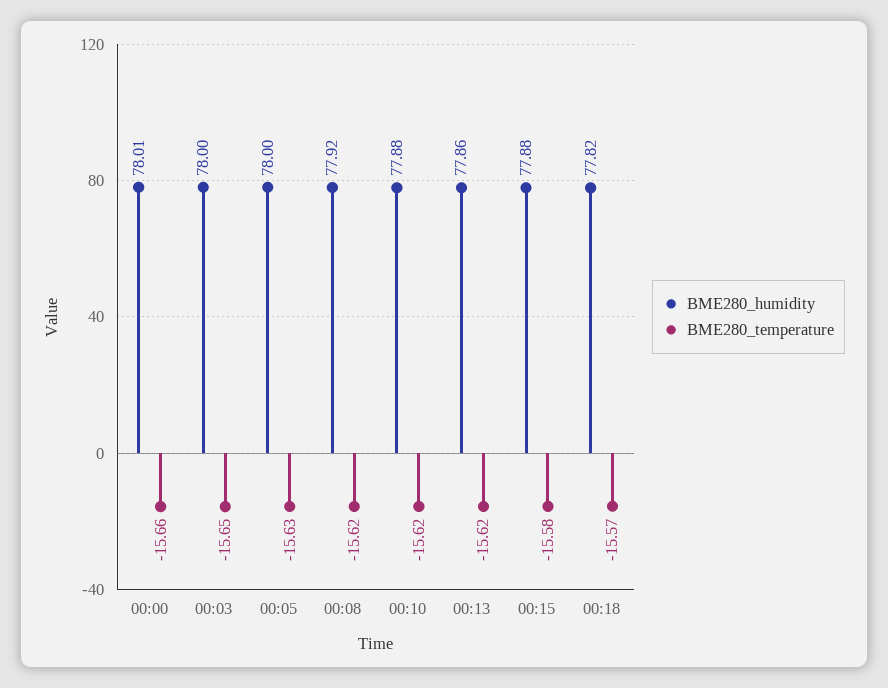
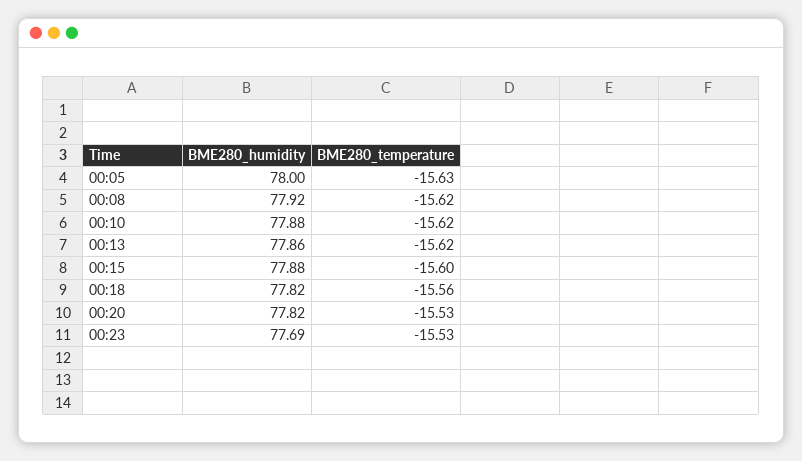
BME280_humidity, 00:00: 78.01 -> none
BME280_temperature, 00:00: -15.66 -> none
BME280_humidity, 00:03: 78 -> none
BME280_temperature, 00:03: -15.65 -> none
BME280_temperature, 00:15: -15.58 -> -15.6
BME280_temperature, 00:18: -15.57 -> -15.56
BME280_humidity, 00:20: none -> 77.82
BME280_temperature, 00:20: none -> -15.53
BME280_humidity, 00:23: none -> 77.69
BME280_temperature, 00:23: none -> -15.53

